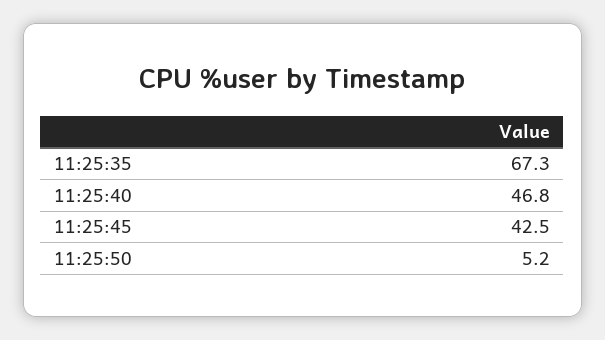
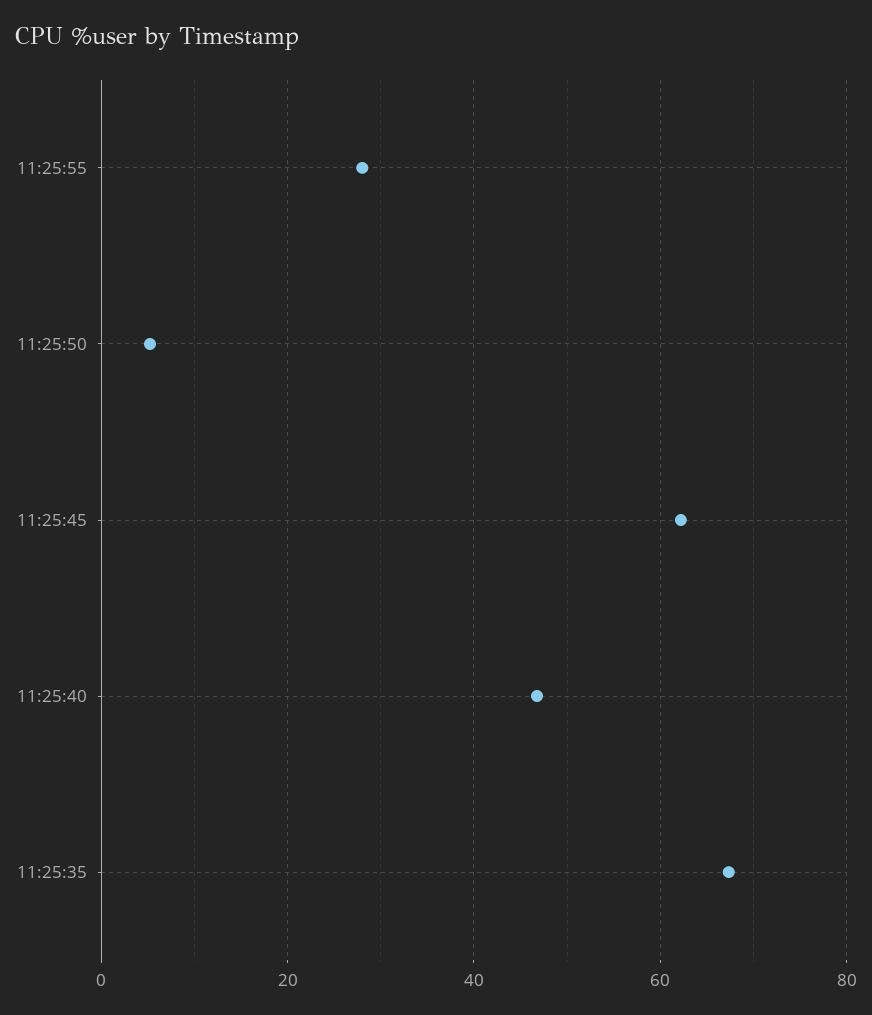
11:25:45: 42.5 -> 62
11:25:55: none -> 28

